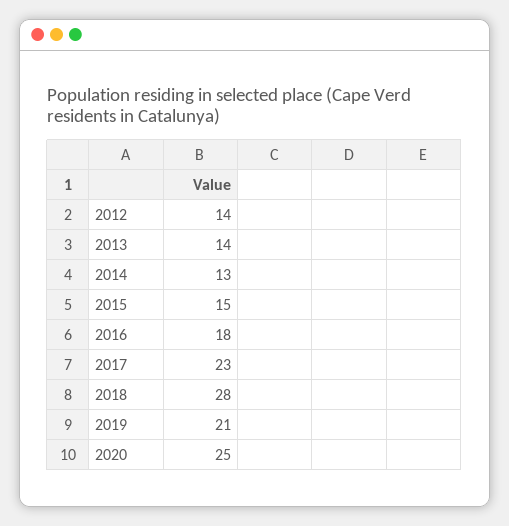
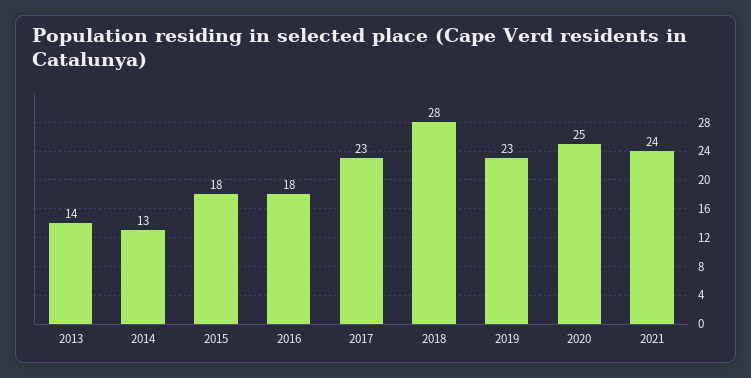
2012: 14 -> none
2015: 15 -> 18
2019: 21 -> 23
2021: none -> 24

